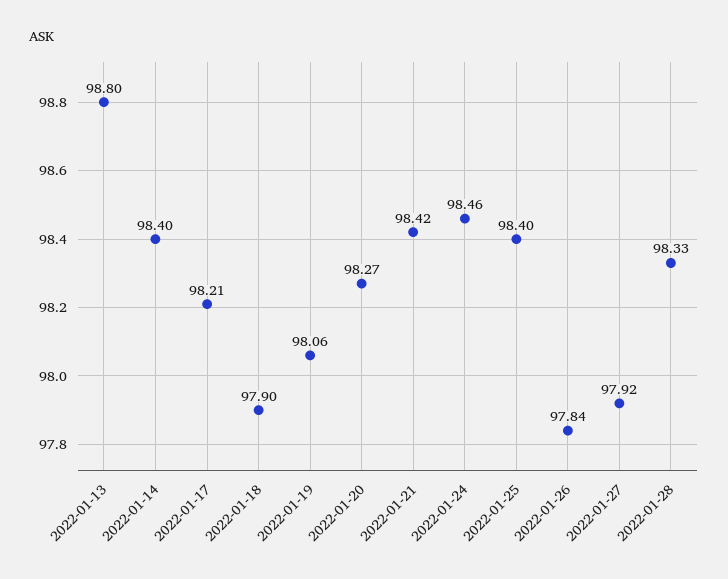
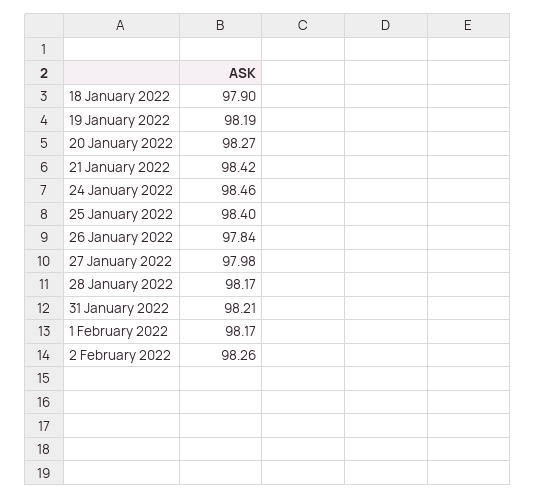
2022-01-13: 98.8 -> none
2022-01-14: 98.4 -> none
2022-01-17: 98.21 -> none
2022-01-19: 98.06 -> 98.19
2022-01-27: 97.92 -> 97.98
2022-01-28: 98.33 -> 98.17
31 January 2022: none -> 98.21
1 February 2022: none -> 98.17
2 February 2022: none -> 98.26

